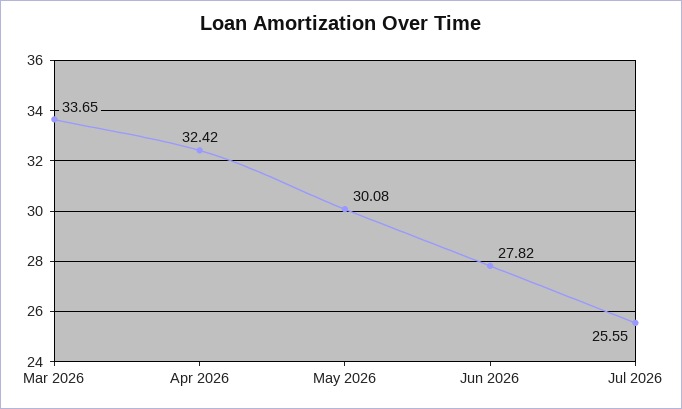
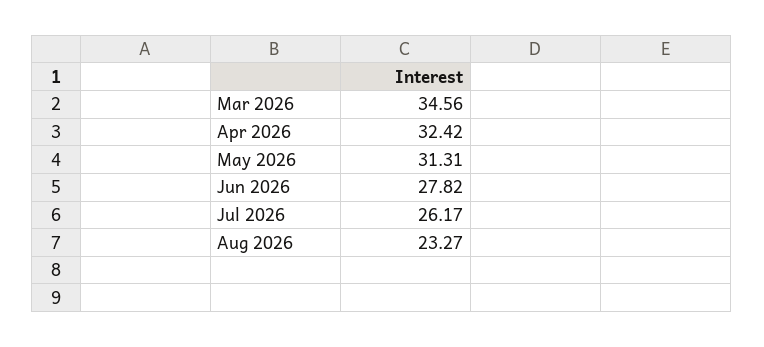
Mar 2026: 33.65 -> 34.56
May 2026: 30.08 -> 31.31
Jul 2026: 25.55 -> 26.17
Aug 2026: none -> 23.27

